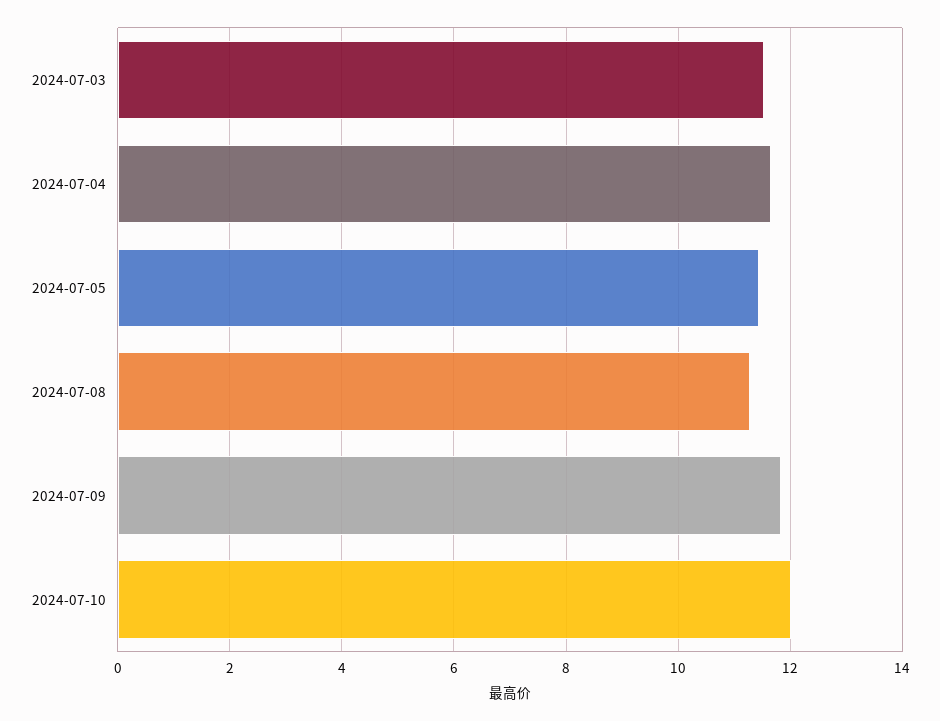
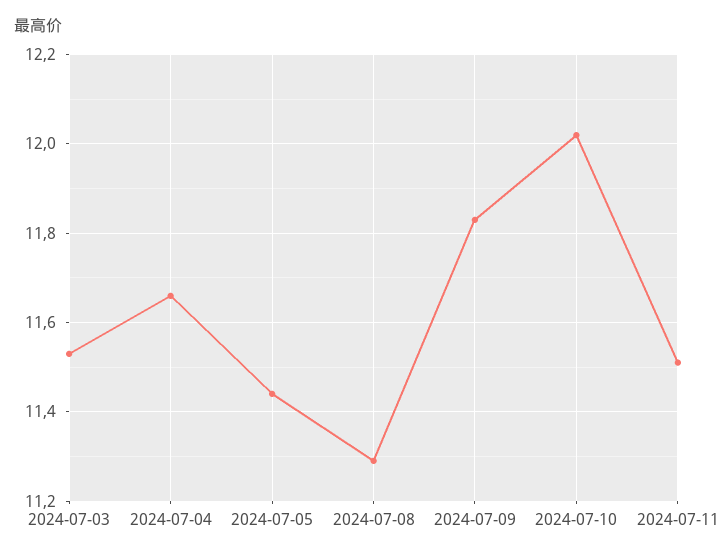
2024-07-11: none -> 11.5

